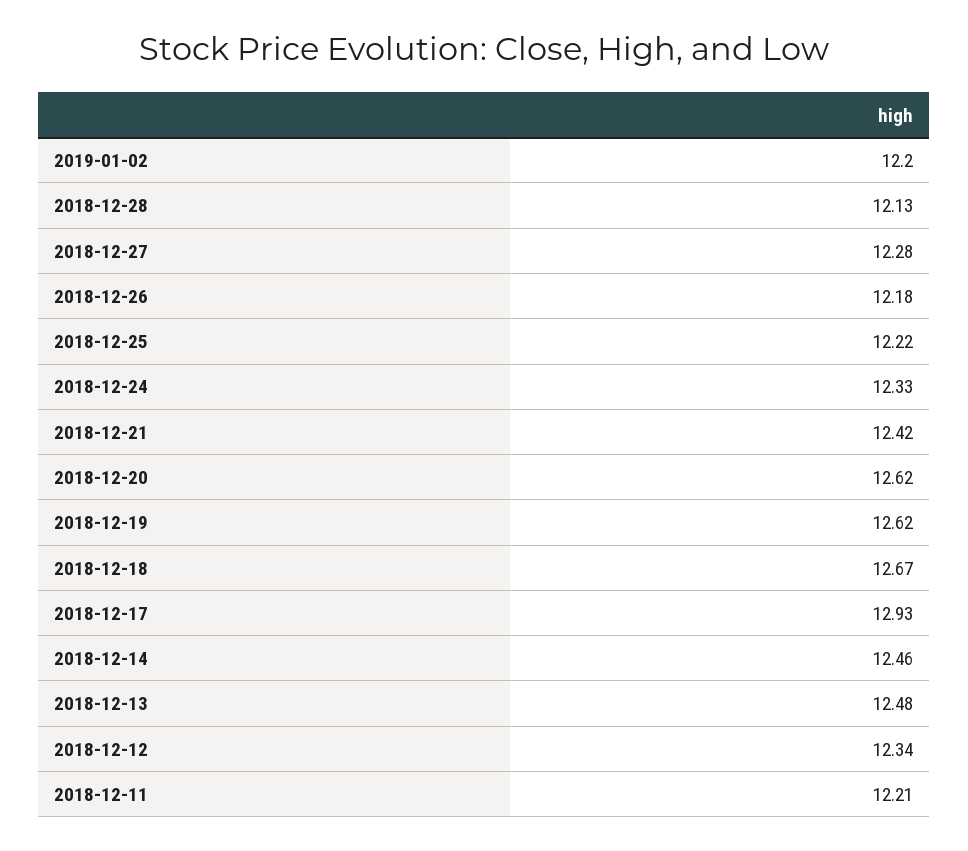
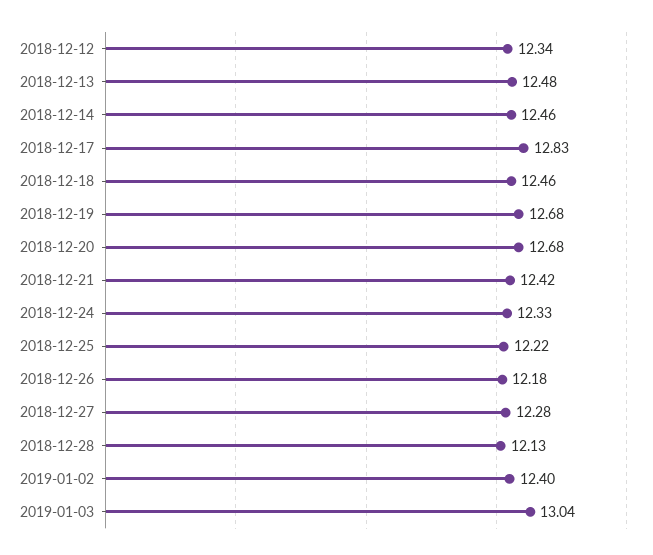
2019-01-02: 12.2 -> 12.4
2018-12-20: 12.62 -> 12.68
2018-12-19: 12.62 -> 12.68
2018-12-18: 12.67 -> 12.46
2018-12-17: 12.93 -> 12.83
2018-12-11: 12.21 -> none
2019-01-03: none -> 13.04

